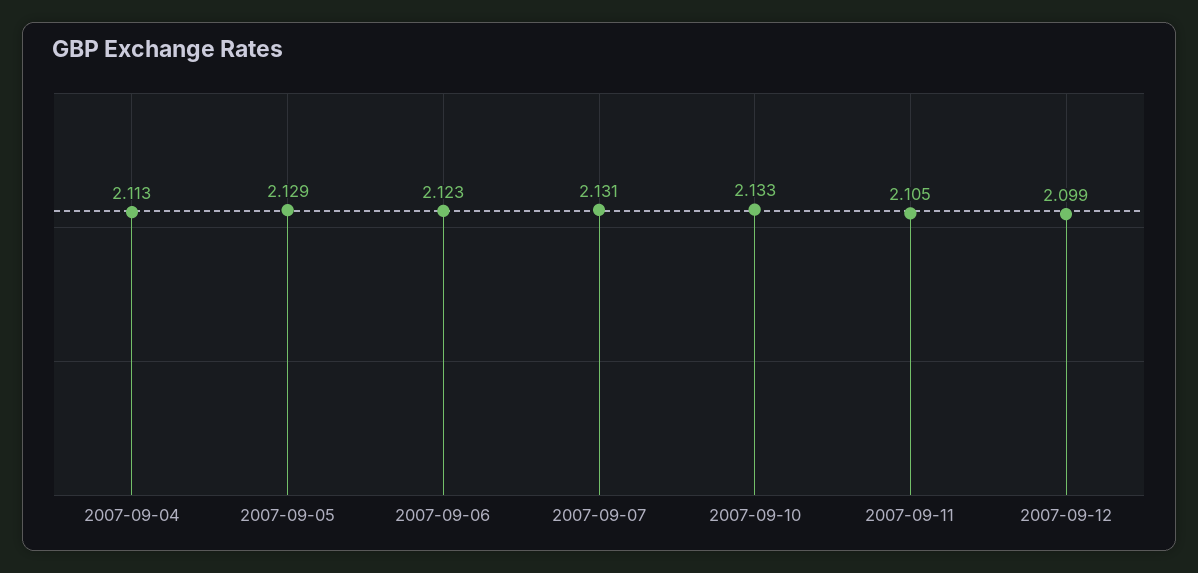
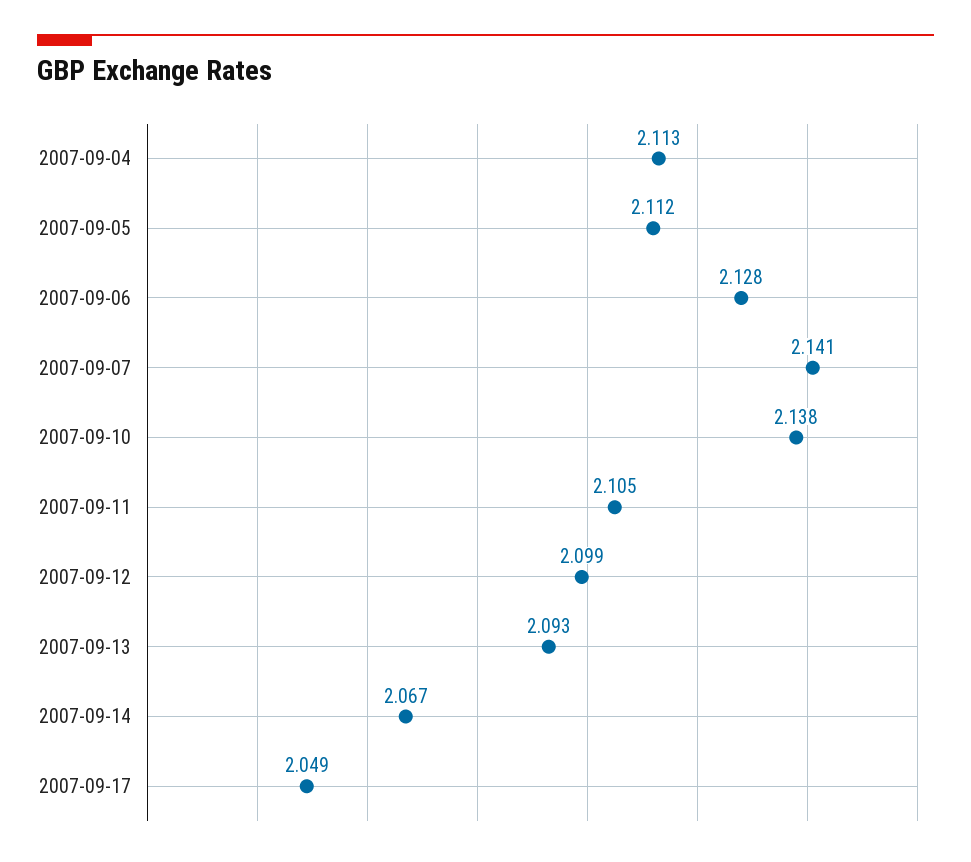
2007-09-05: 2.129 -> 2.112
2007-09-06: 2.123 -> 2.128
2007-09-07: 2.131 -> 2.141
2007-09-10: 2.133 -> 2.138
2007-09-13: none -> 2.093
2007-09-14: none -> 2.067
2007-09-17: none -> 2.049

